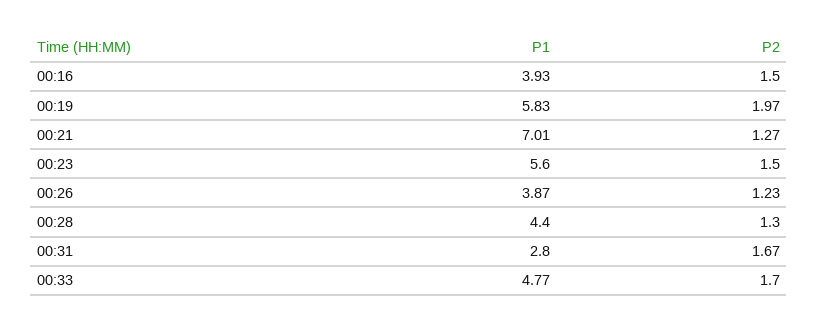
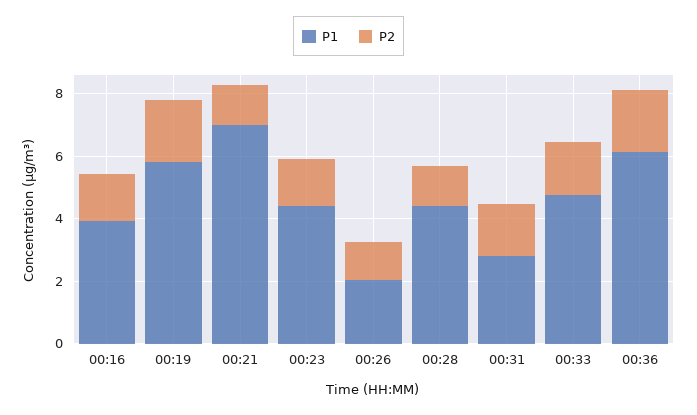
P1, 00:23: 5.6 -> 4.5
P1, 00:26: 3.87 -> 2
P1, 00:36: none -> 6
P2, 00:36: none -> 2

